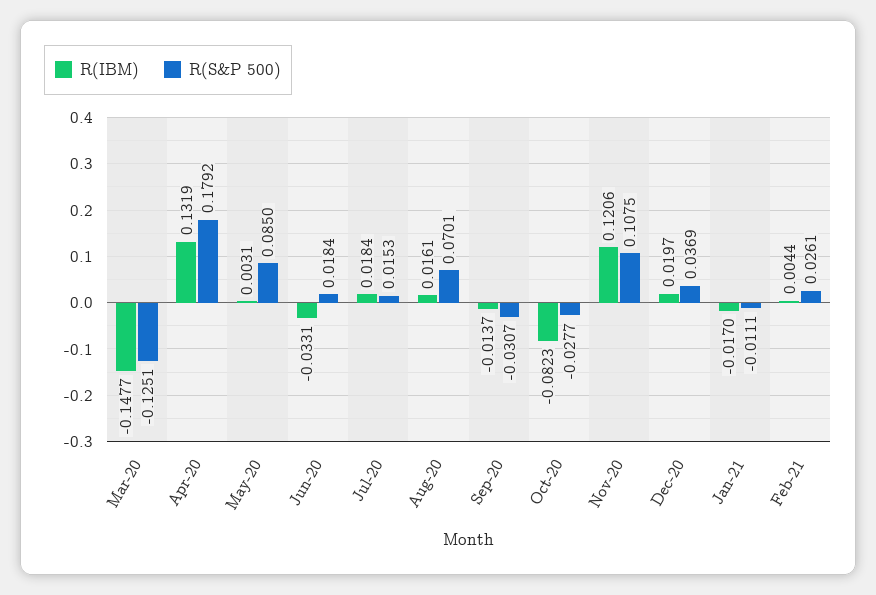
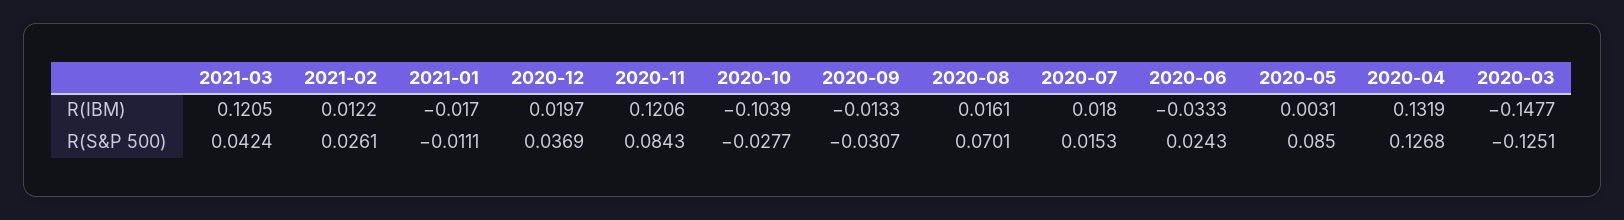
R(S&P 500), Apr-20: 0.1792 -> 0.1268
R(IBM), Jun-20: -0.0331 -> -0.0333
R(S&P 500), Jun-20: 0.0184 -> 0.0243
R(IBM), Jul-20: 0.0184 -> 0.018
R(IBM), Sep-20: -0.0137 -> -0.0133
R(IBM), Oct-20: -0.0823 -> -0.1039
R(S&P 500), Nov-20: 0.1075 -> 0.0843
R(IBM), Feb-21: 0.0044 -> 0.0122
R(IBM), 2021-03: none -> 0.1205
R(S&P 500), 2021-03: none -> 0.0424

